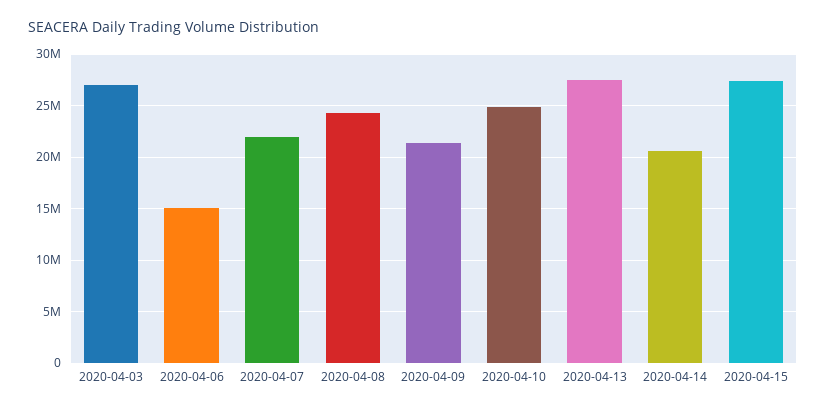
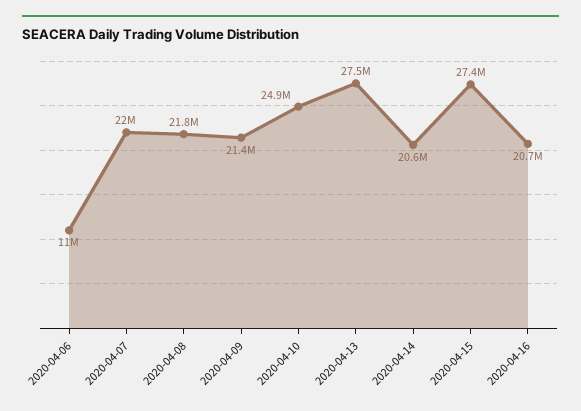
2020-04-03: 27000000 -> none
2020-04-06: 15000000 -> 11000000
2020-04-08: 24000000 -> 21800000
2020-04-16: none -> 20700000

